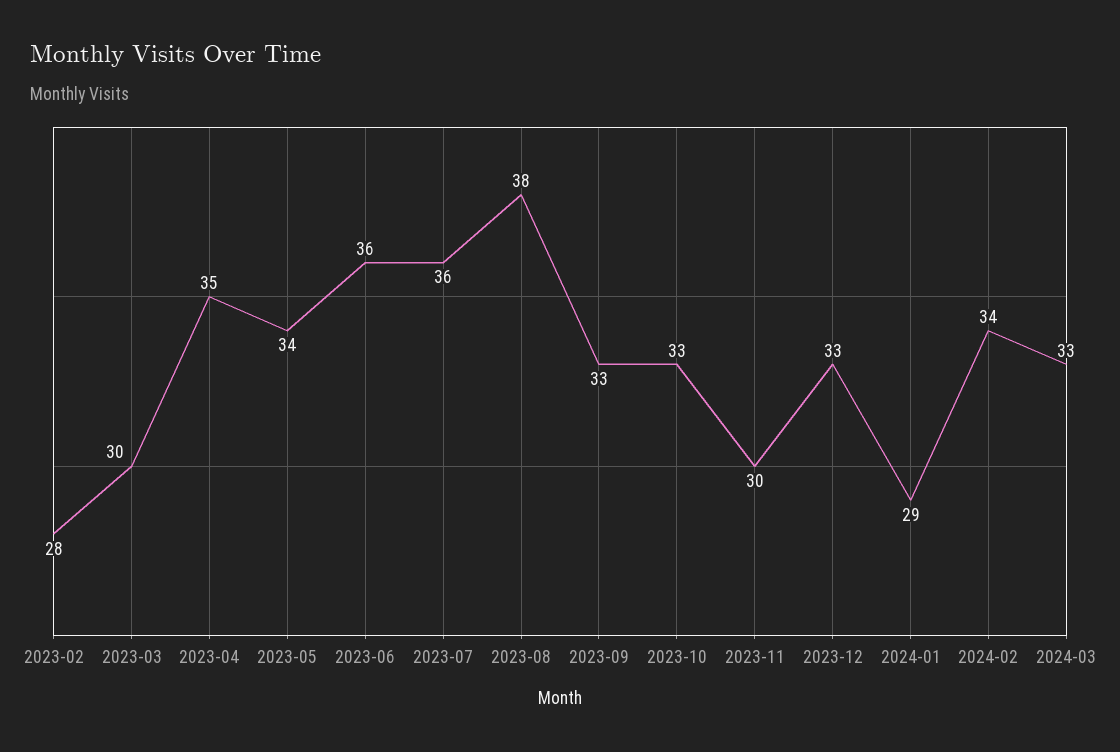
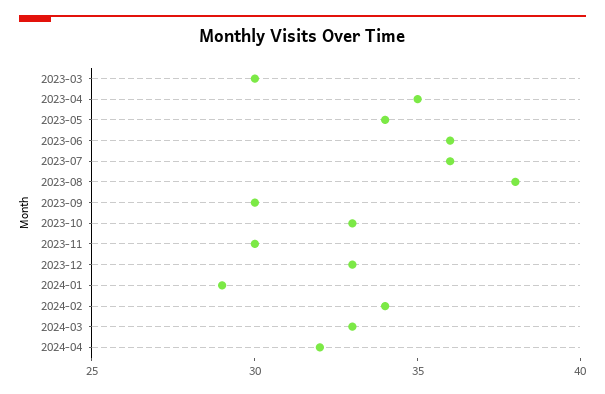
2023-02: 28 -> none
2023-09: 33 -> 30
2024-04: none -> 32

